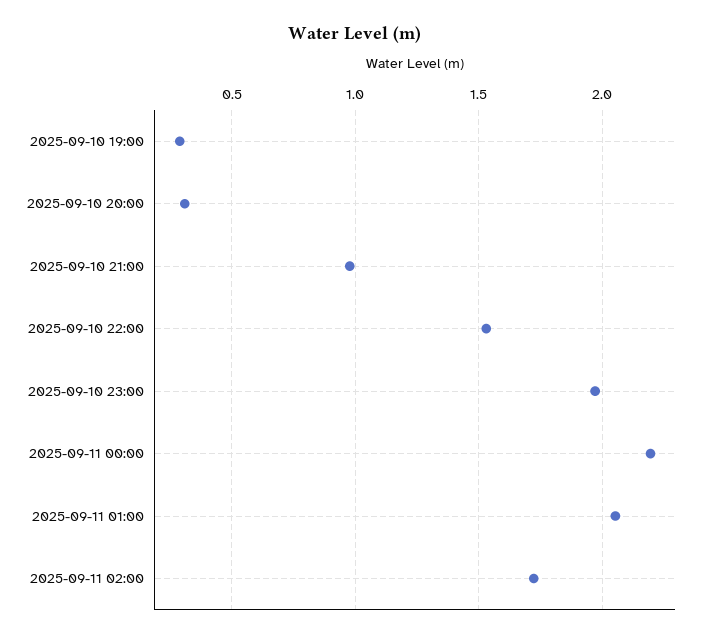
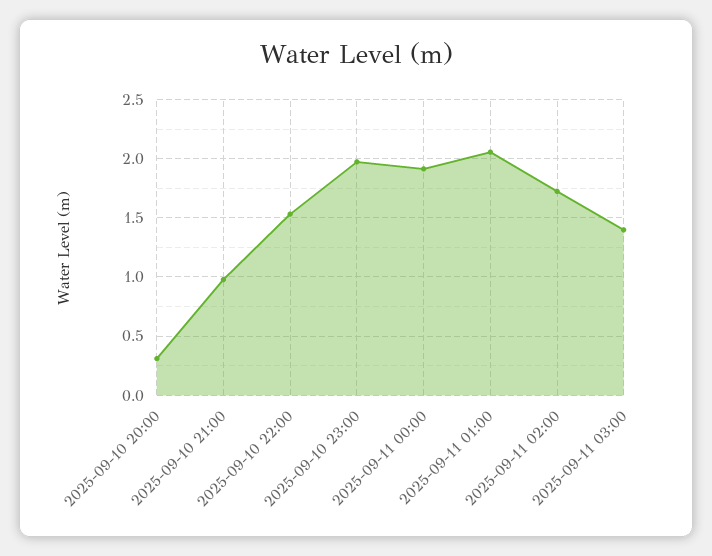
2025-09-10 19:00: 0.3 -> none
2025-09-11 00:00: 2.2 -> 1.9
2025-09-11 03:00: none -> 1.4

